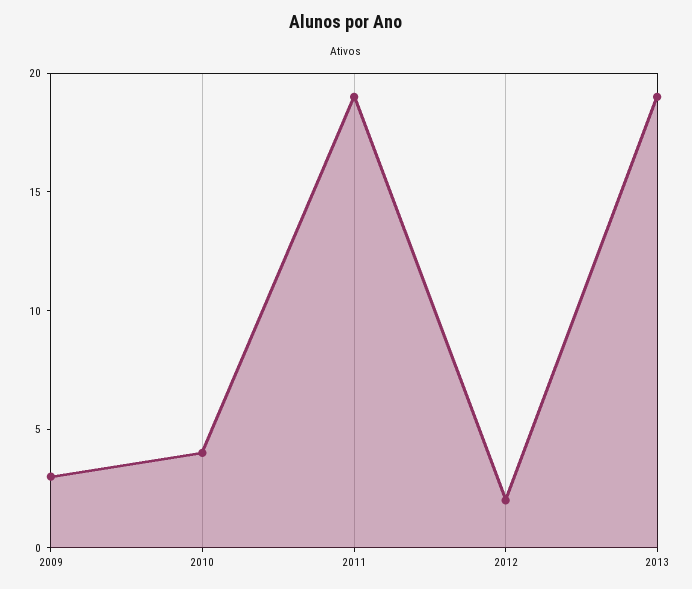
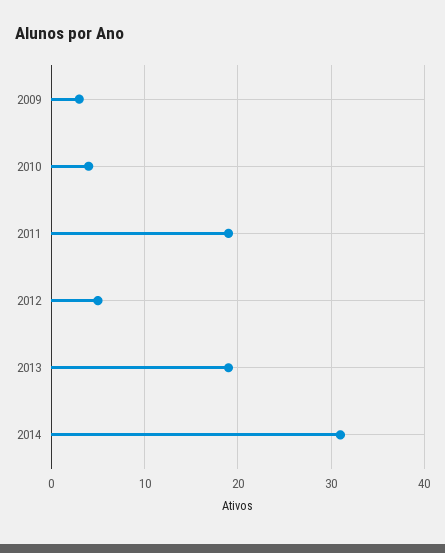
2012: 2 -> 5
2014: none -> 31

